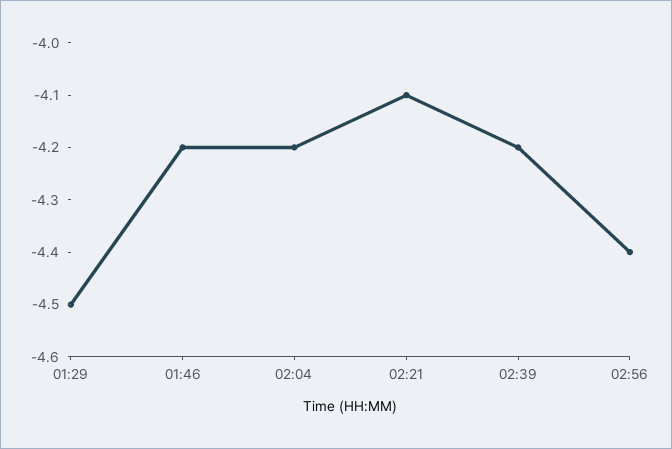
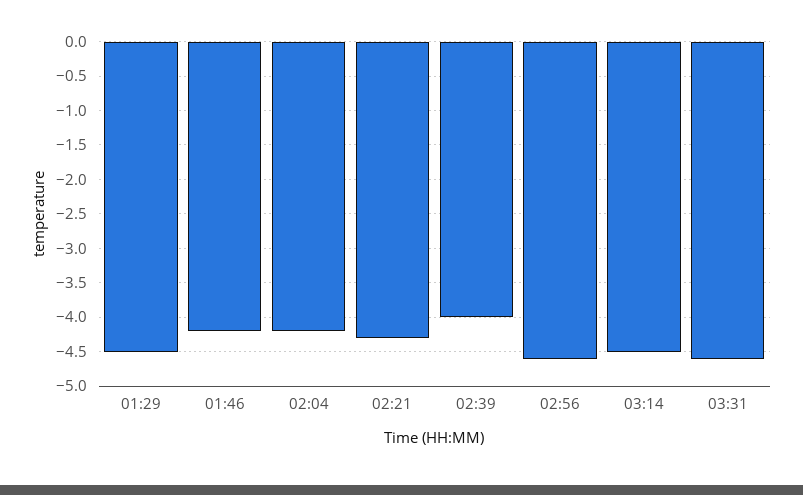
02:21: -4.1 -> -4.3
02:39: -4.2 -> -4
02:56: -4.4 -> -4.6
03:14: none -> -4.5
03:31: none -> -4.6

